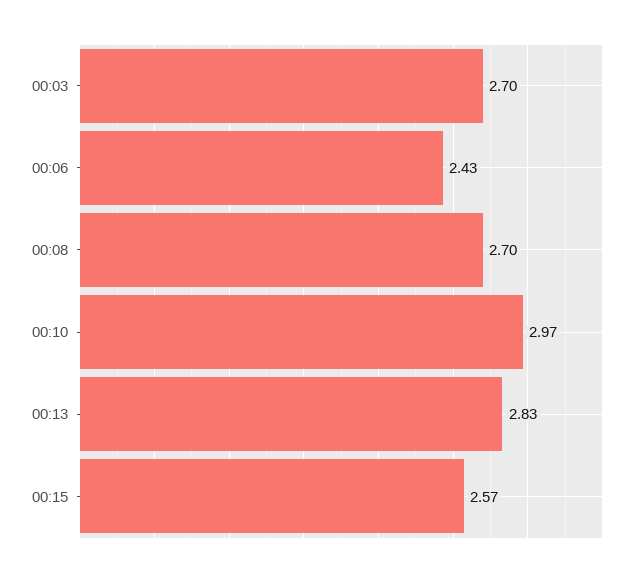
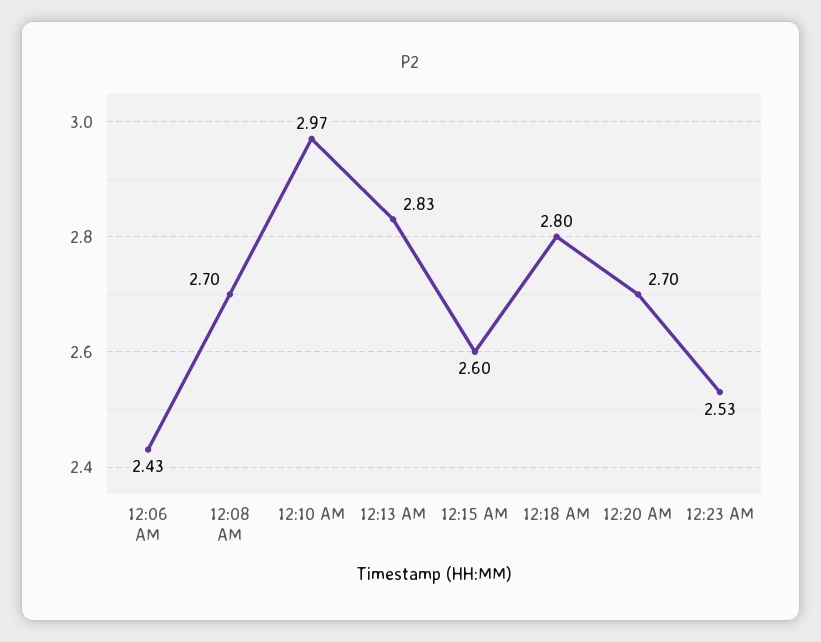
00:03: 2.7 -> none
00:15: 2.57 -> 2.6
12:18 AM: none -> 2.8
12:20 AM: none -> 2.7
12:23 AM: none -> 2.53

